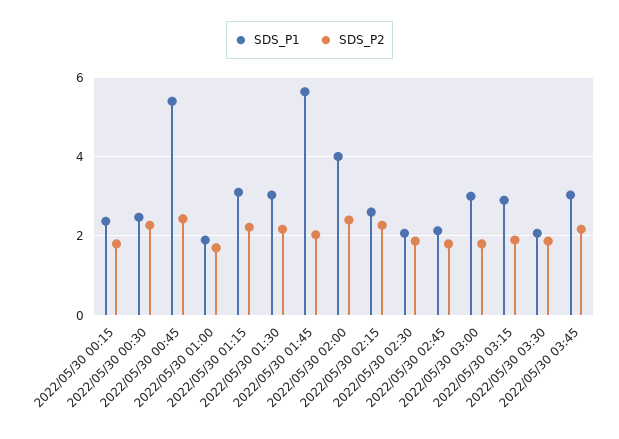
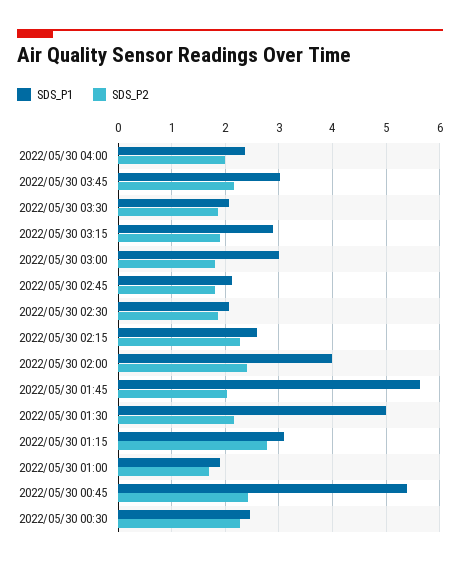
SDS_P1, 2022/05/30 00:15: 2.4 -> none
SDS_P2, 2022/05/30 00:15: 1.8 -> none
SDS_P2, 2022/05/30 01:15: 2.2 -> 2.8
SDS_P1, 2022/05/30 01:30: 3 -> 5
SDS_P1, 2022/05/30 04:00: none -> 2.4
SDS_P2, 2022/05/30 04:00: none -> 2

